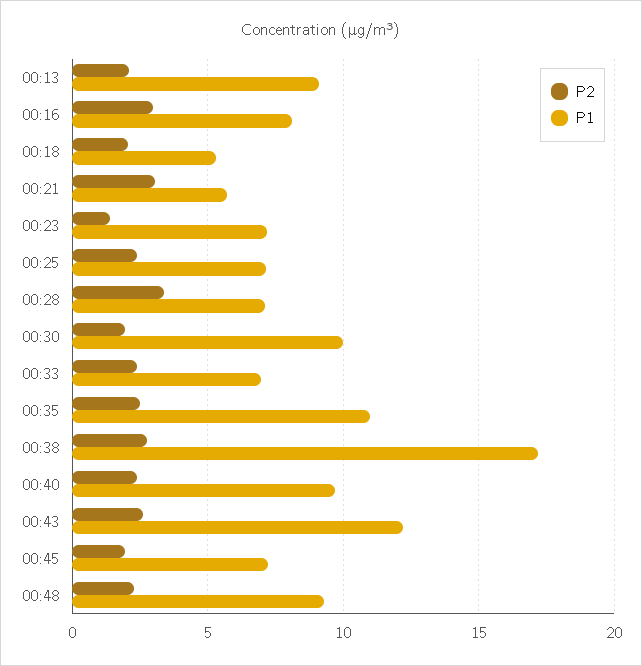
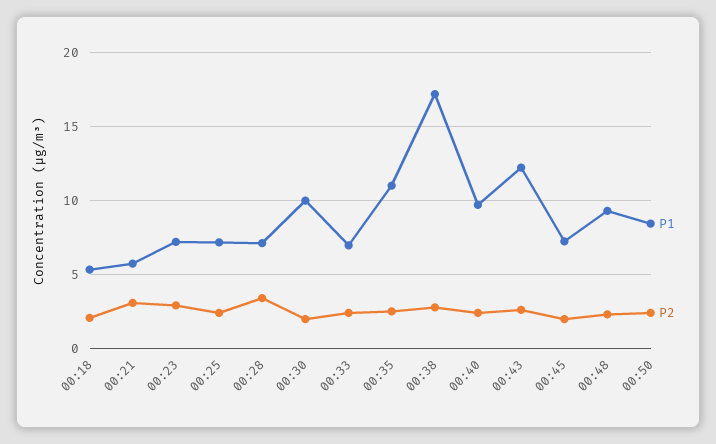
P2, 00:13: 2 -> none
P1, 00:13: 9 -> none
P2, 00:16: 3 -> none
P1, 00:16: 8 -> none
P2, 00:23: 1.5 -> 3
P1, 00:50: none -> 8.5
P2, 00:50: none -> 2.5

